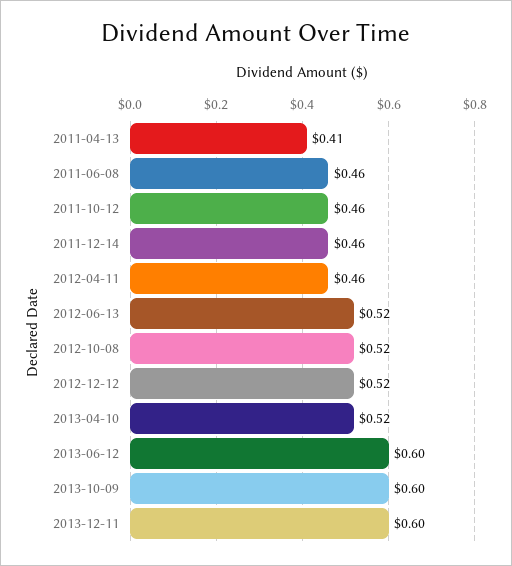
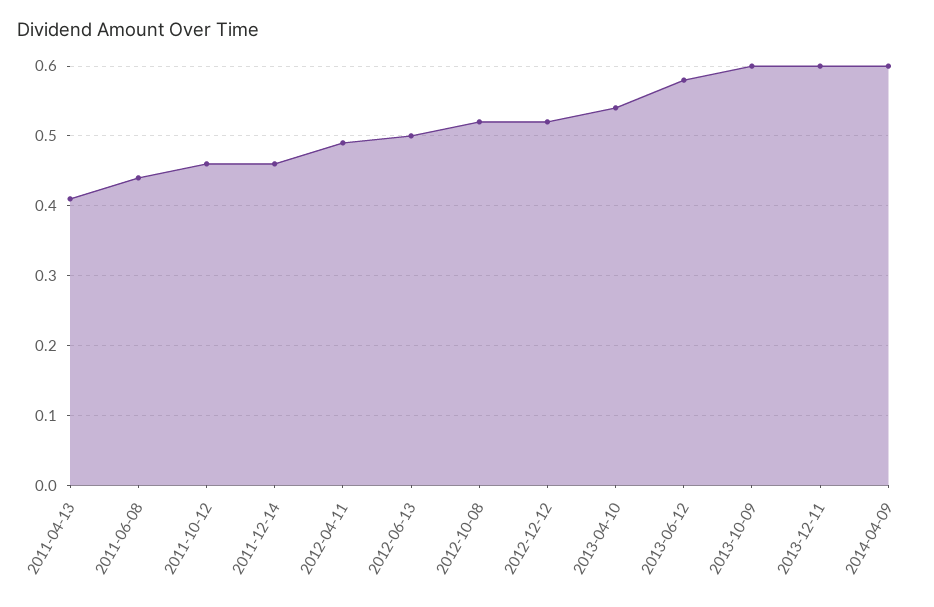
2011-06-08: 0.46 -> 0.44
2012-04-11: 0.46 -> 0.49
2012-06-13: 0.52 -> 0.5
2013-04-10: 0.52 -> 0.54
2013-06-12: 0.6 -> 0.58
2014-04-09: none -> 0.6

